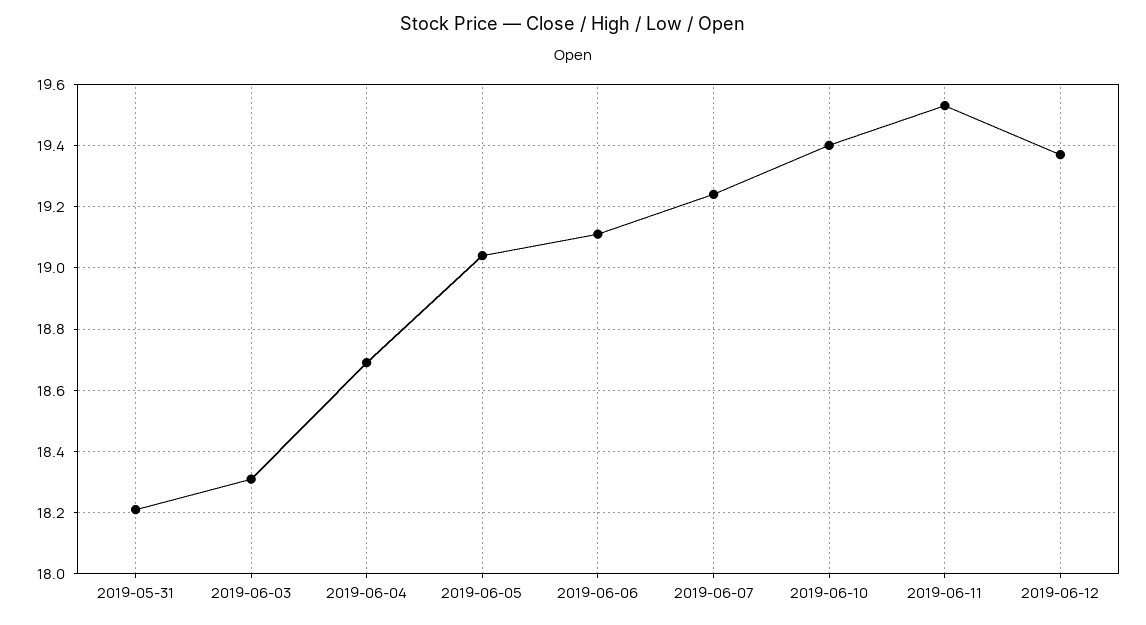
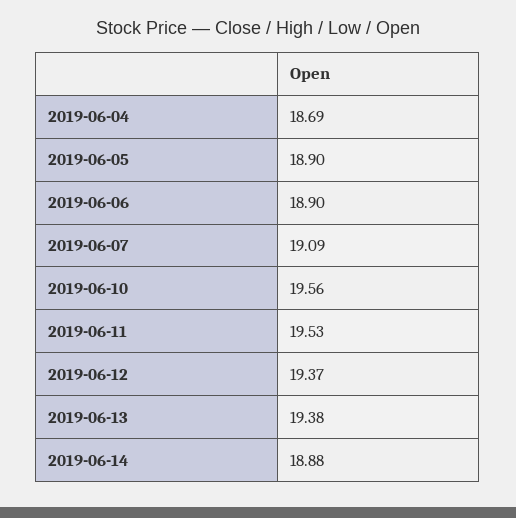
2019-05-31: 18.2 -> none
2019-06-03: 18.3 -> none
2019-06-05: 19.05 -> 18.9
2019-06-06: 19.1 -> 18.9
2019-06-07: 19.25 -> 19.09
2019-06-10: 19.4 -> 19.56
2019-06-13: none -> 19.38
2019-06-14: none -> 18.88

